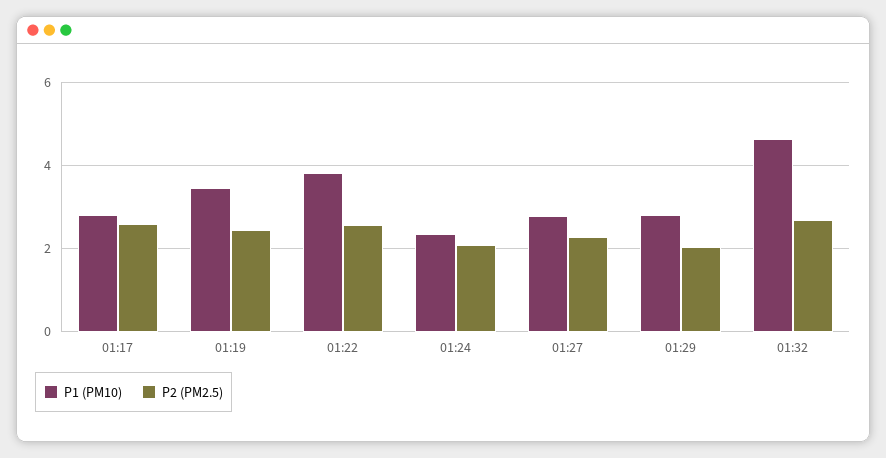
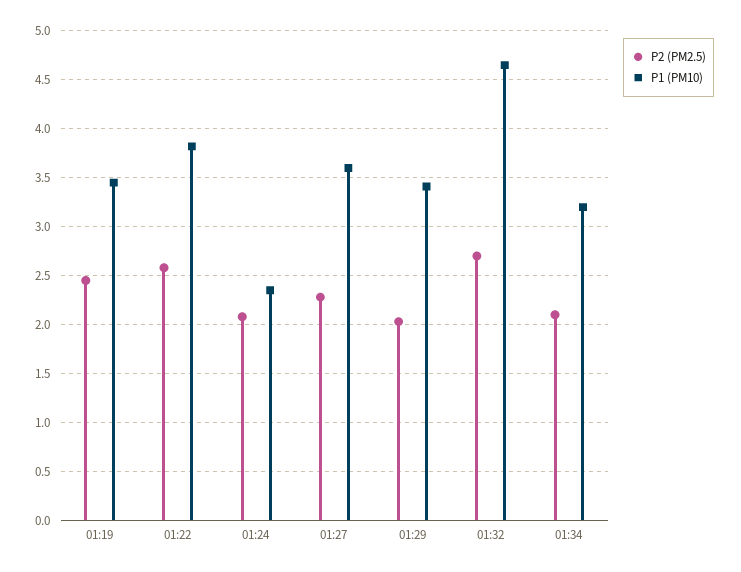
P1 (PM10), 01:17: 2.8 -> none
P2 (PM2.5), 01:17: 2.6 -> none
P1 (PM10), 01:27: 2.8 -> 3.6
P1 (PM10), 01:29: 2.8 -> 3.4
P2 (PM2.5), 01:34: none -> 2.1
P1 (PM10), 01:34: none -> 3.2

